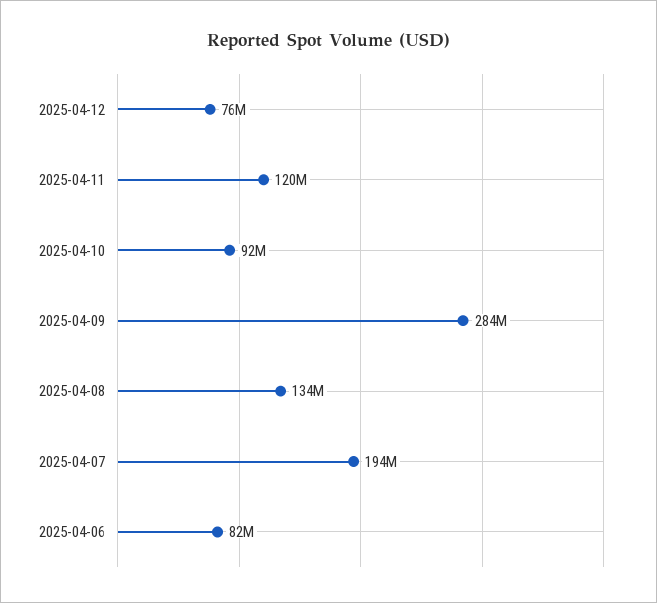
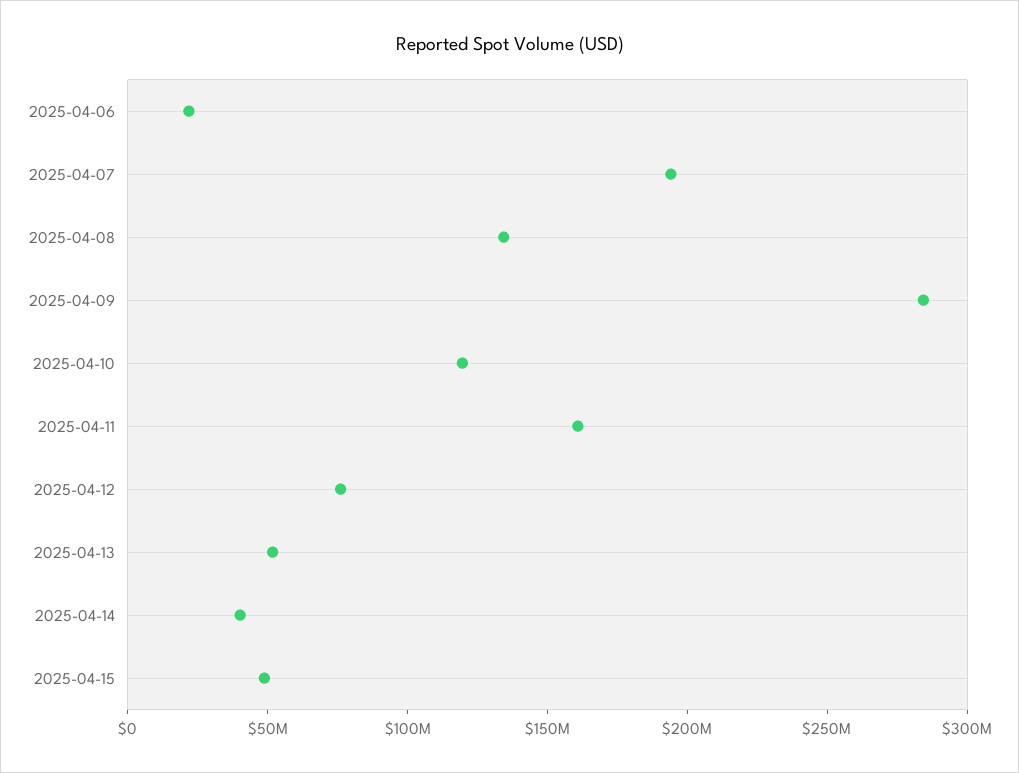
2025-04-11: 120000000 -> 160000000
2025-04-10: 92000000 -> 120000000
2025-04-06: 82000000 -> 20000000
2025-04-13: none -> 50000000
2025-04-14: none -> 40000000
2025-04-15: none -> 50000000

